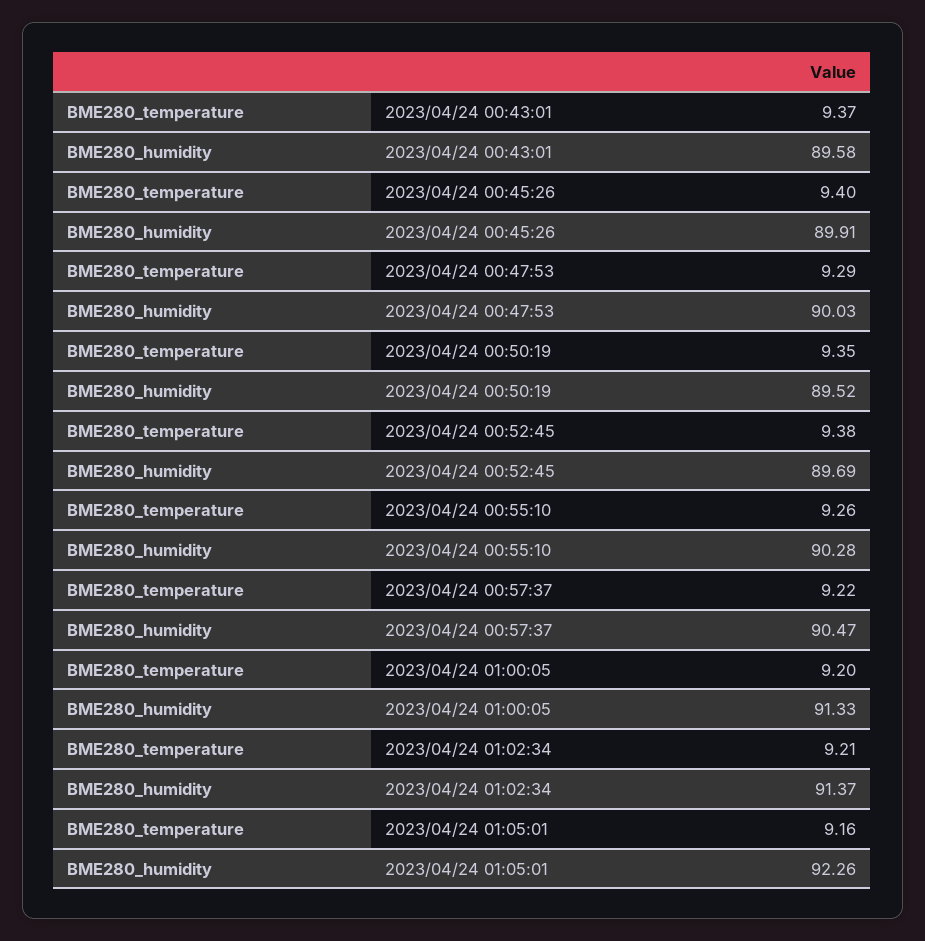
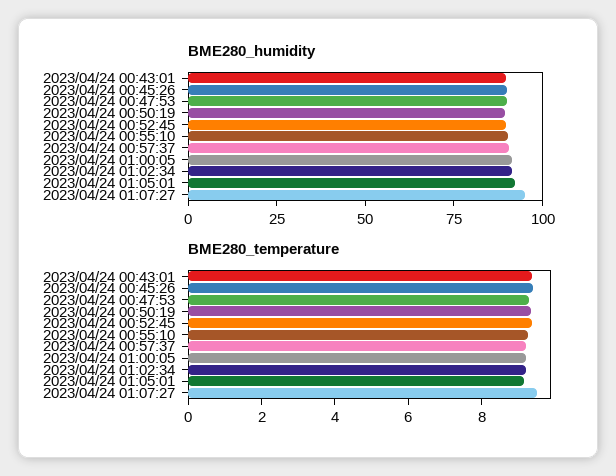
BME280_humidity, 2023/04/24 01:07:27: none -> 95
BME280_temperature, 2023/04/24 01:07:27: none -> 9.5

